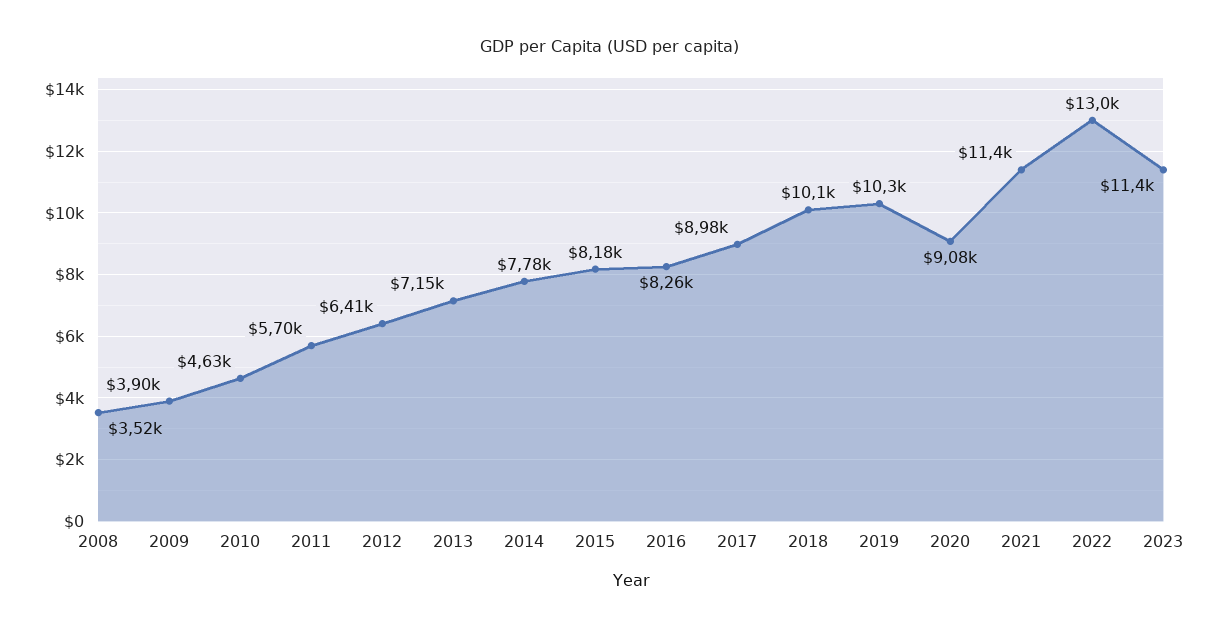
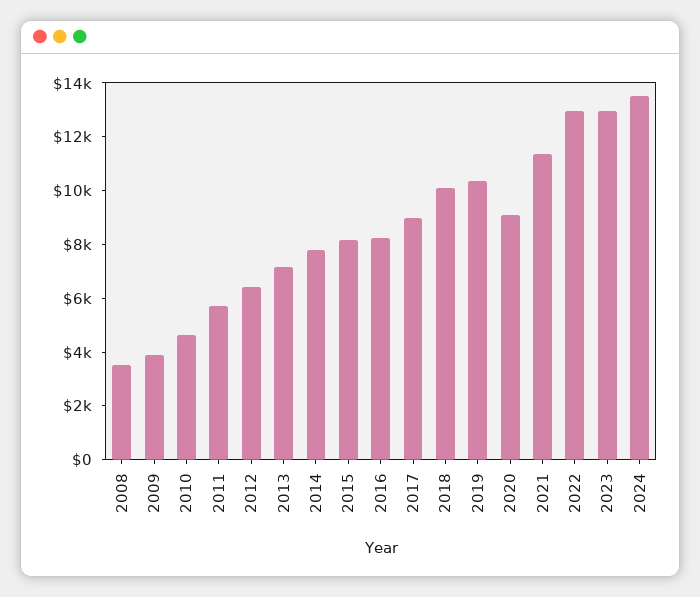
2023: 11400 -> 13000
2024: none -> 13500

